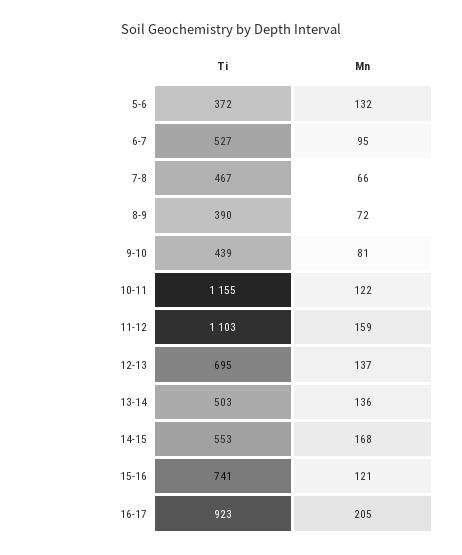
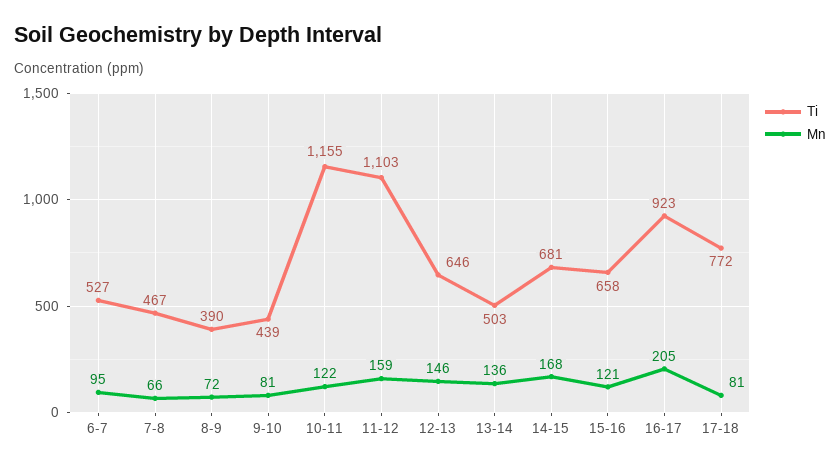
Ti, 5-6: 372 -> none
Mn, 5-6: 132 -> none
Ti, 12-13: 695 -> 646
Mn, 12-13: 137 -> 146
Ti, 14-15: 553 -> 681
Ti, 15-16: 741 -> 658
Ti, 17-18: none -> 772
Mn, 17-18: none -> 81

